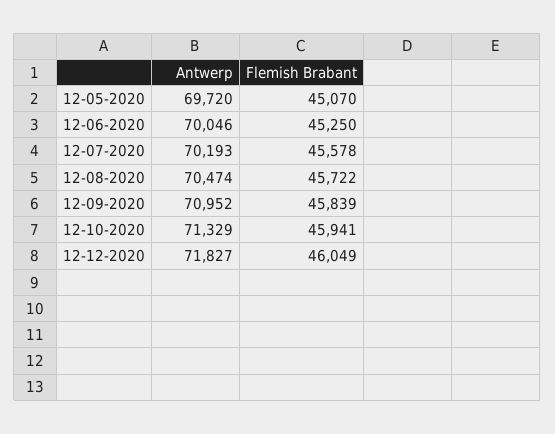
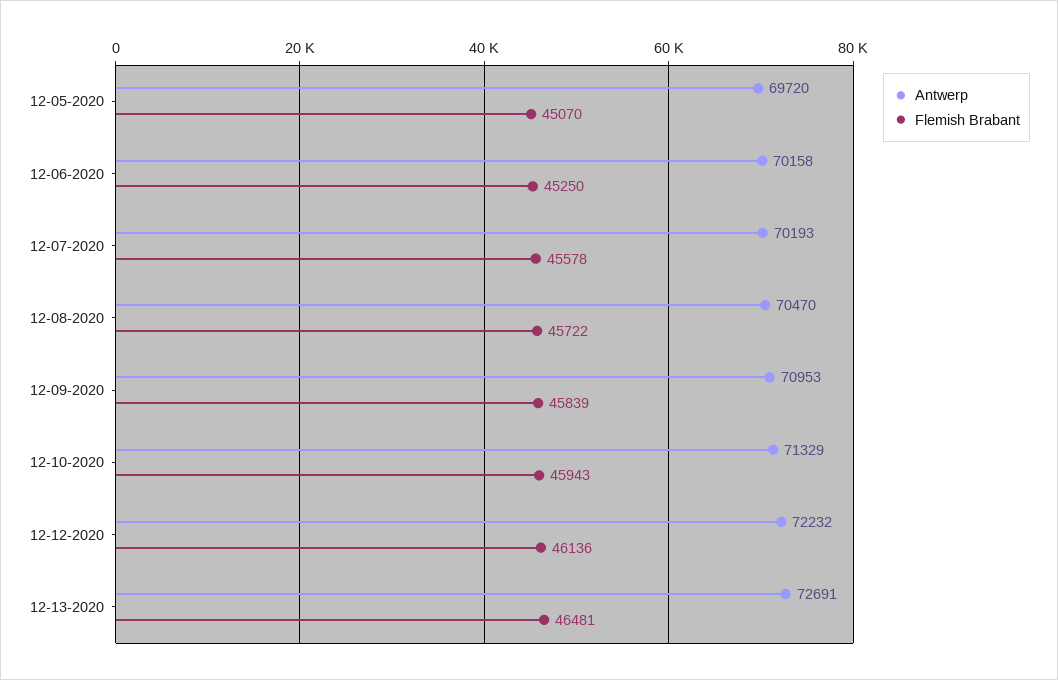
Antwerp, 12-06-2020: 70046 -> 70158
Antwerp, 12-08-2020: 70474 -> 70470
Antwerp, 12-09-2020: 70952 -> 70953
Flemish Brabant, 12-10-2020: 45941 -> 45943
Antwerp, 12-12-2020: 71827 -> 72232
Flemish Brabant, 12-12-2020: 46049 -> 46136
Antwerp, 12-13-2020: none -> 72691
Flemish Brabant, 12-13-2020: none -> 46481

